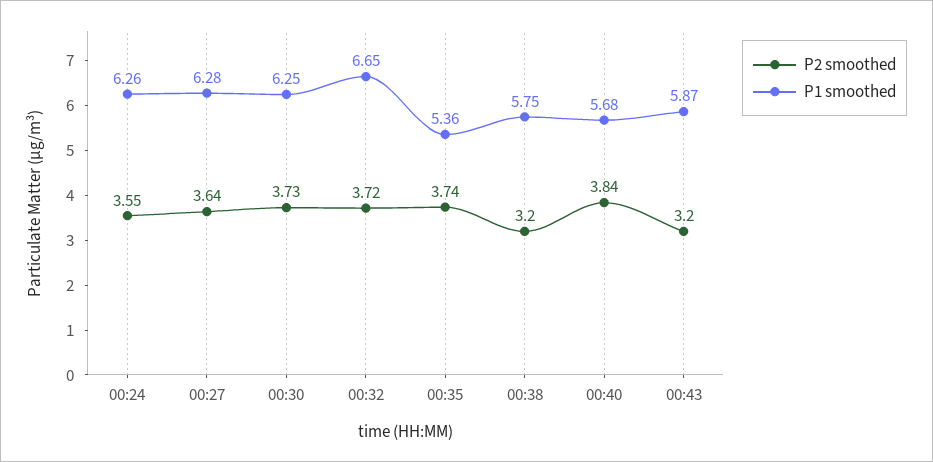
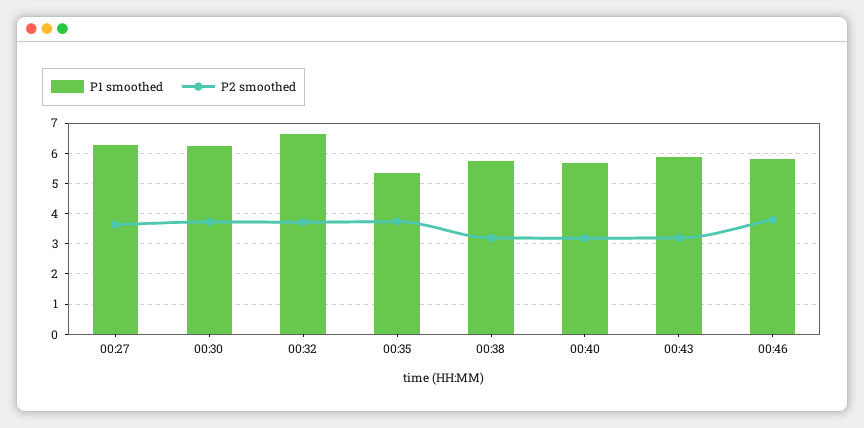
P2 smoothed, 00:24: 3.55 -> none
P1 smoothed, 00:24: 6.26 -> none
P2 smoothed, 00:40: 3.84 -> 3.2
P1 smoothed, 00:46: none -> 5.8
P2 smoothed, 00:46: none -> 3.8

